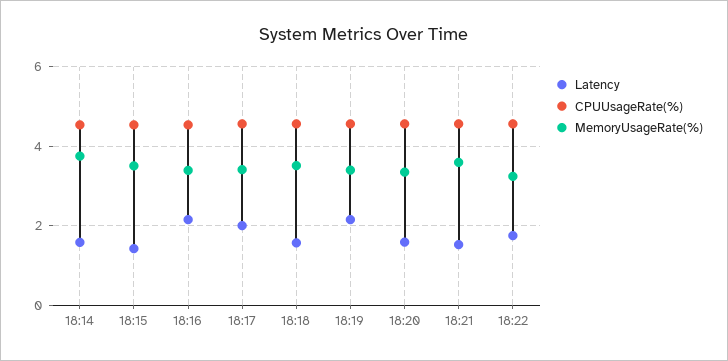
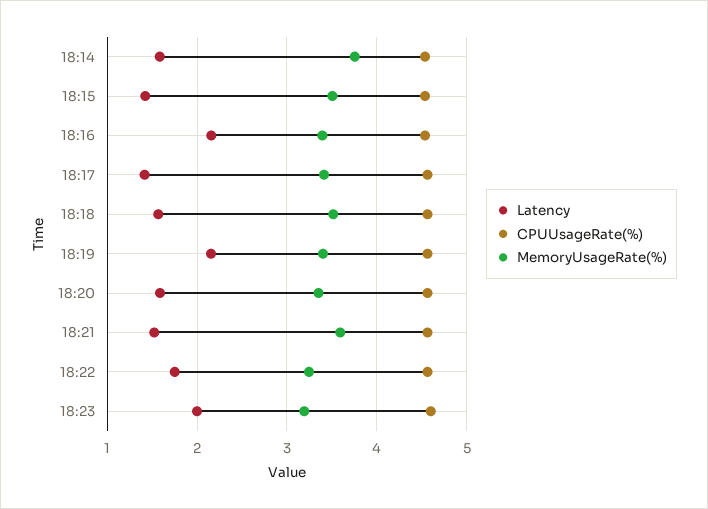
Latency, 18:17: 2 -> 1.4
Latency, 18:23: none -> 2
CPUUsageRate(%), 18:23: none -> 4.6
MemoryUsageRate(%), 18:23: none -> 3.2

